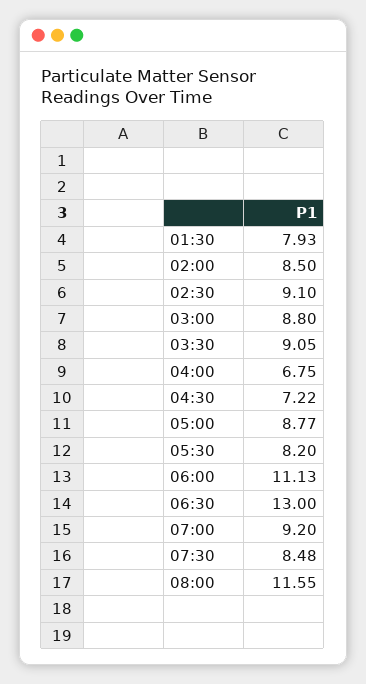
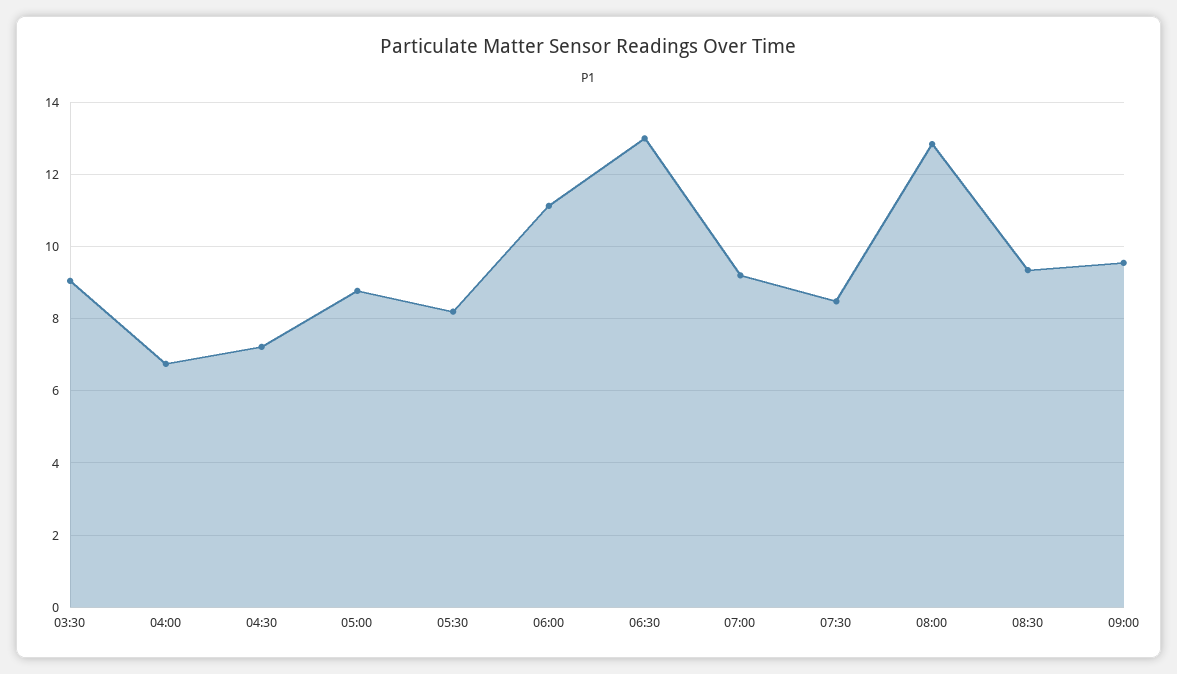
01:30: 7.93 -> none
02:00: 8.5 -> none
02:30: 9.1 -> none
03:00: 8.8 -> none
08:00: 11.55 -> 12.8
08:30: none -> 9.4
09:00: none -> 9.6

